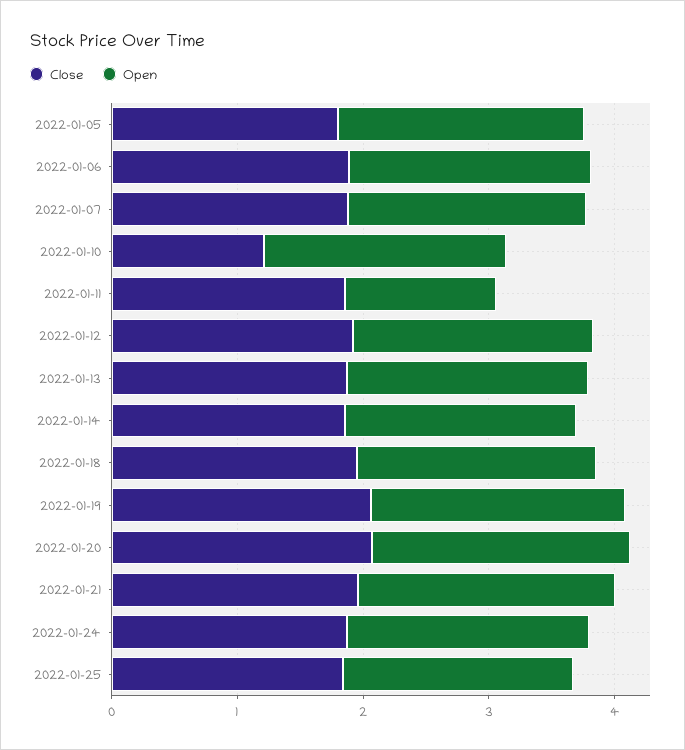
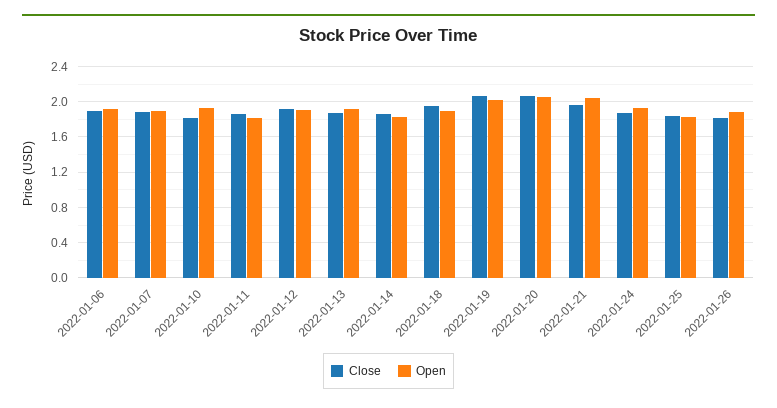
Close, 2022-01-05: 1.8 -> none
Open, 2022-01-05: 2 -> none
Close, 2022-01-10: 1.2 -> 1.8
Open, 2022-01-11: 1.2 -> 1.8
Close, 2022-01-26: none -> 1.8
Open, 2022-01-26: none -> 1.9

